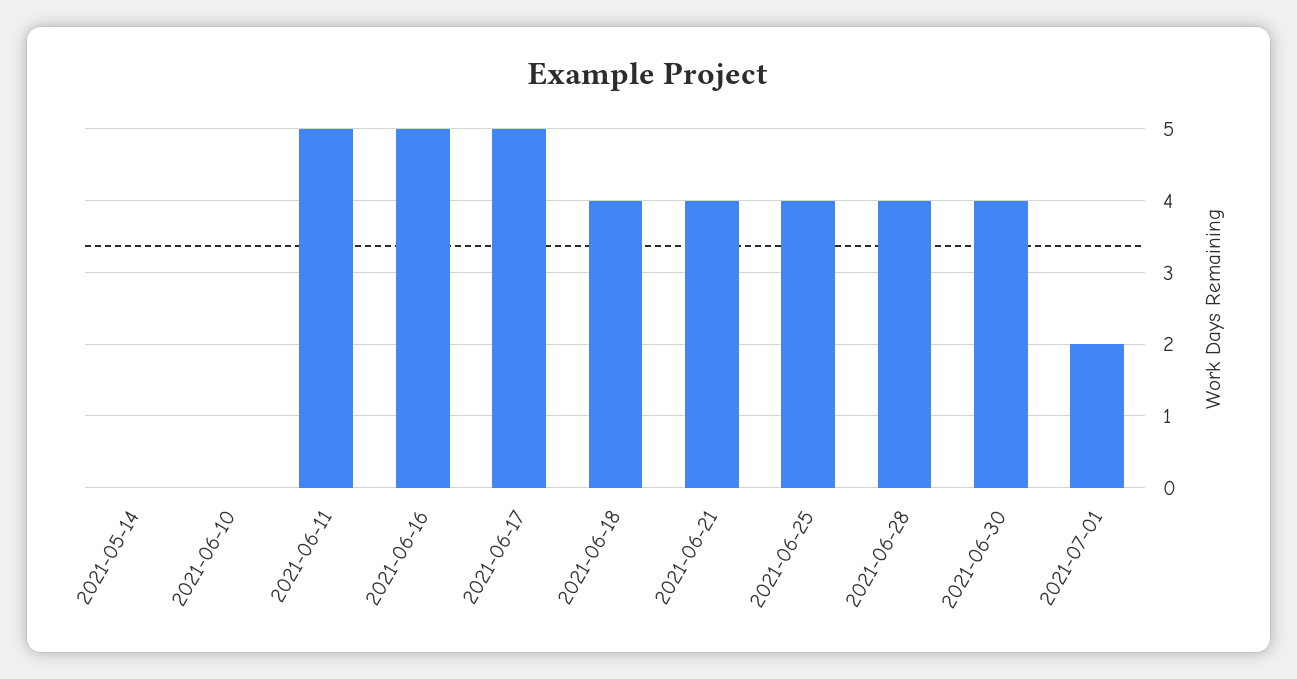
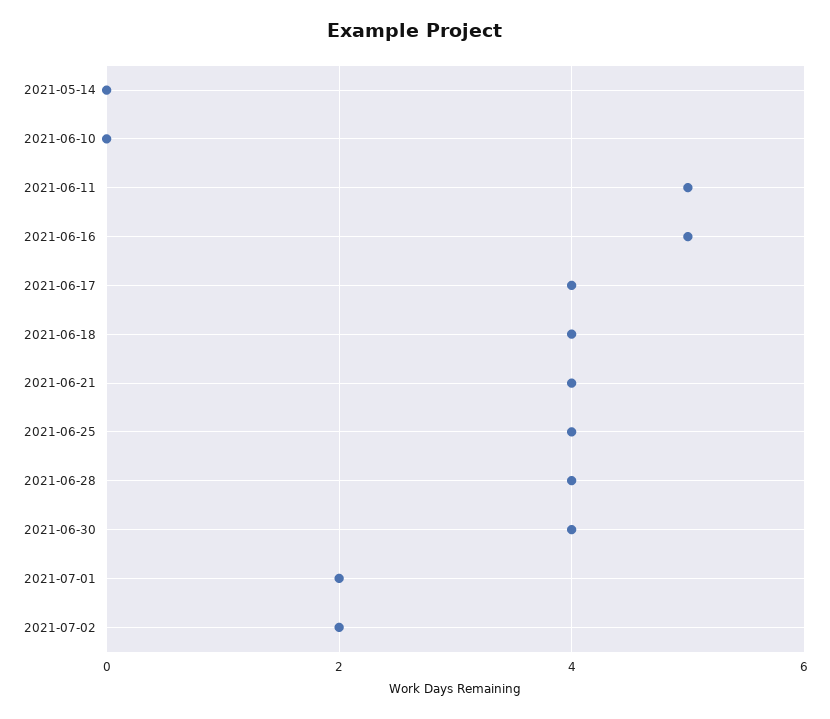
2021-06-17: 5 -> 4
2021-07-02: none -> 2

